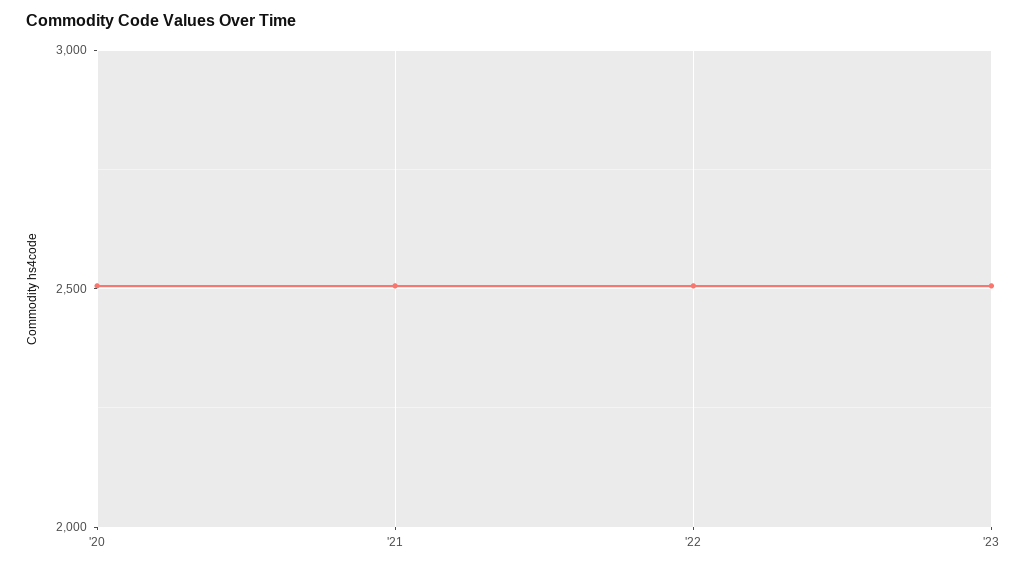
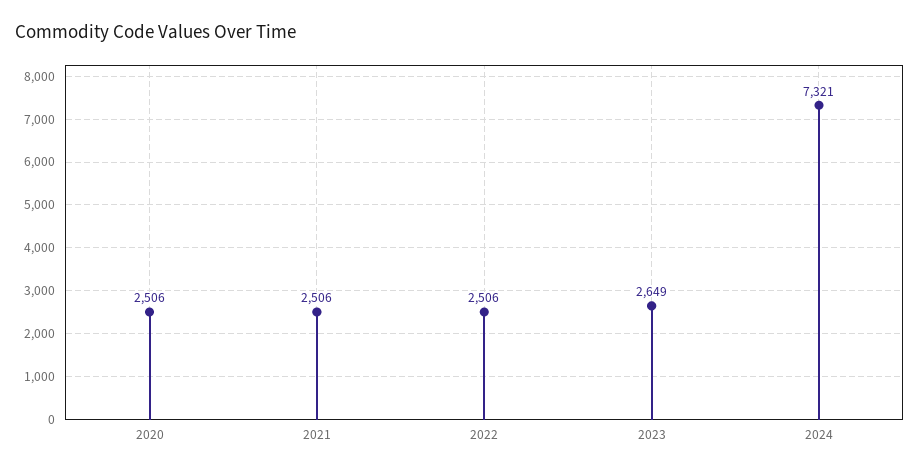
'23: 2500 -> 2649
2024: none -> 7321

